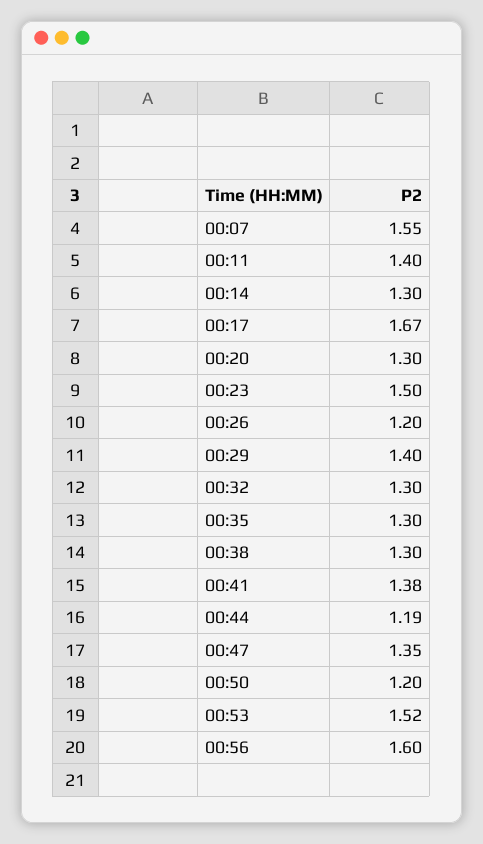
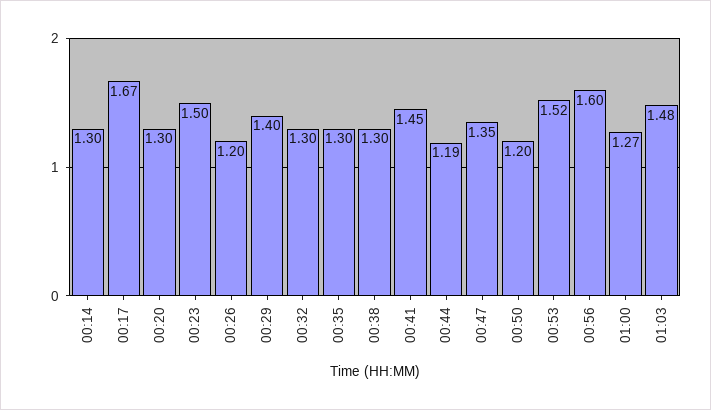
00:07: 1.55 -> none
00:11: 1.4 -> none
00:41: 1.38 -> 1.45
01:00: none -> 1.27
01:03: none -> 1.48

